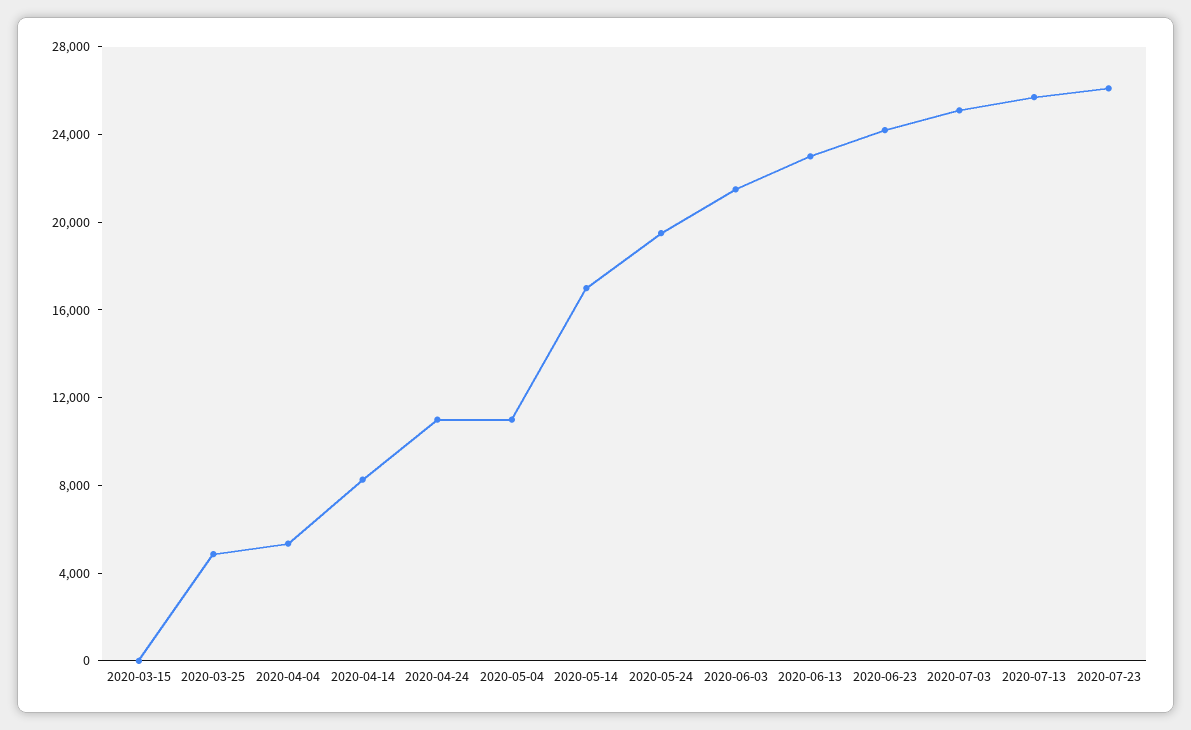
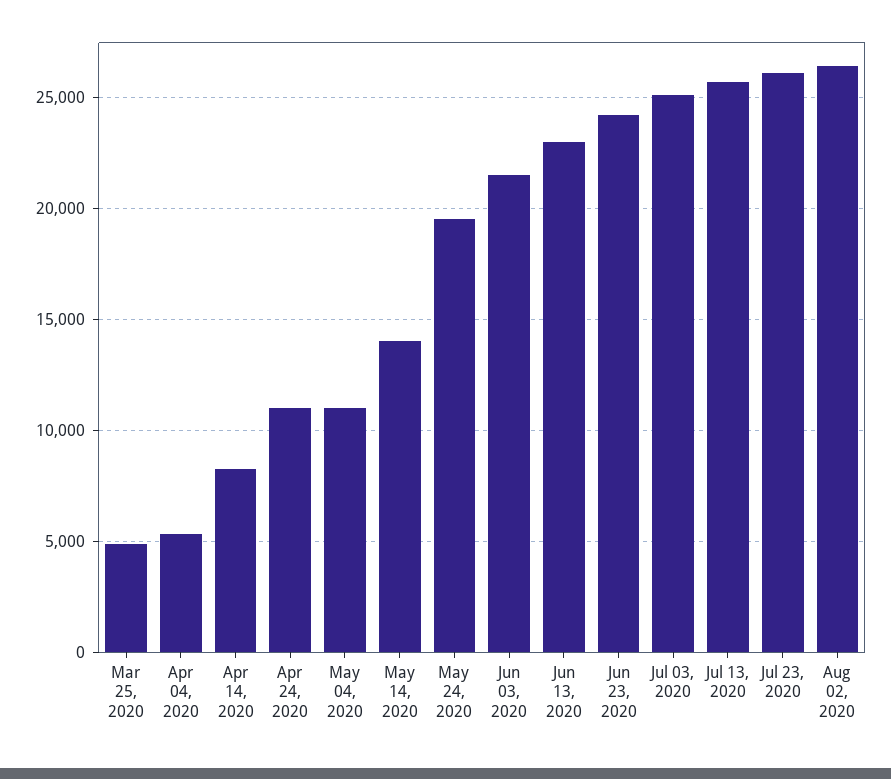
2020-03-15: 0 -> none
2020-05-14: 17000 -> 14000
Aug 02, 2020: none -> 26500

